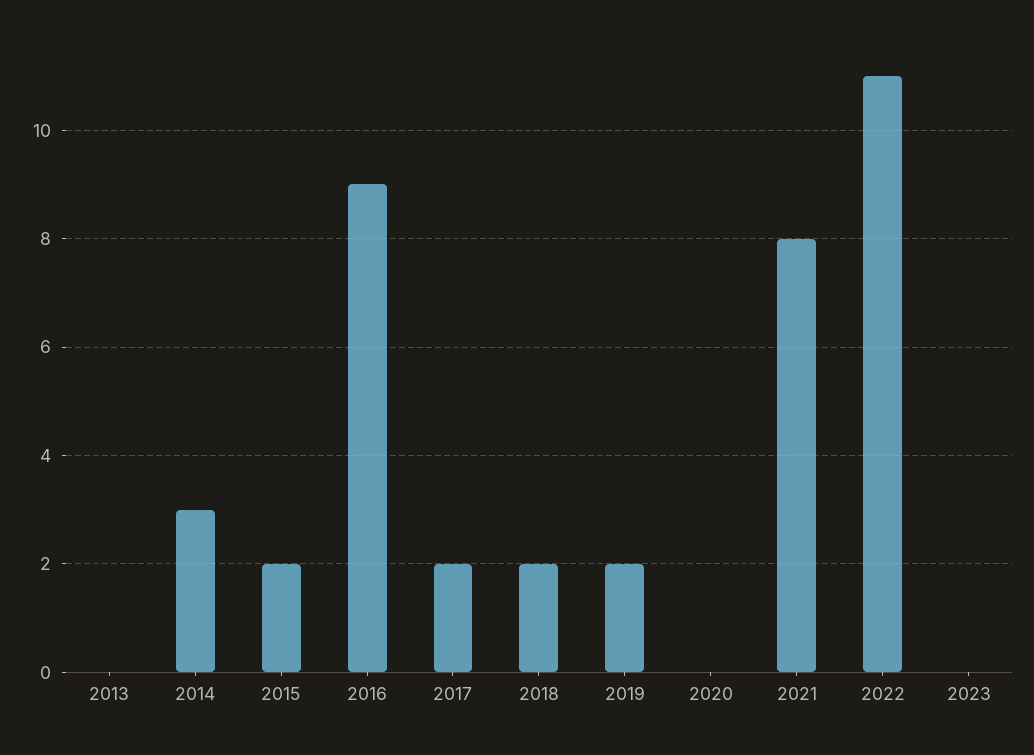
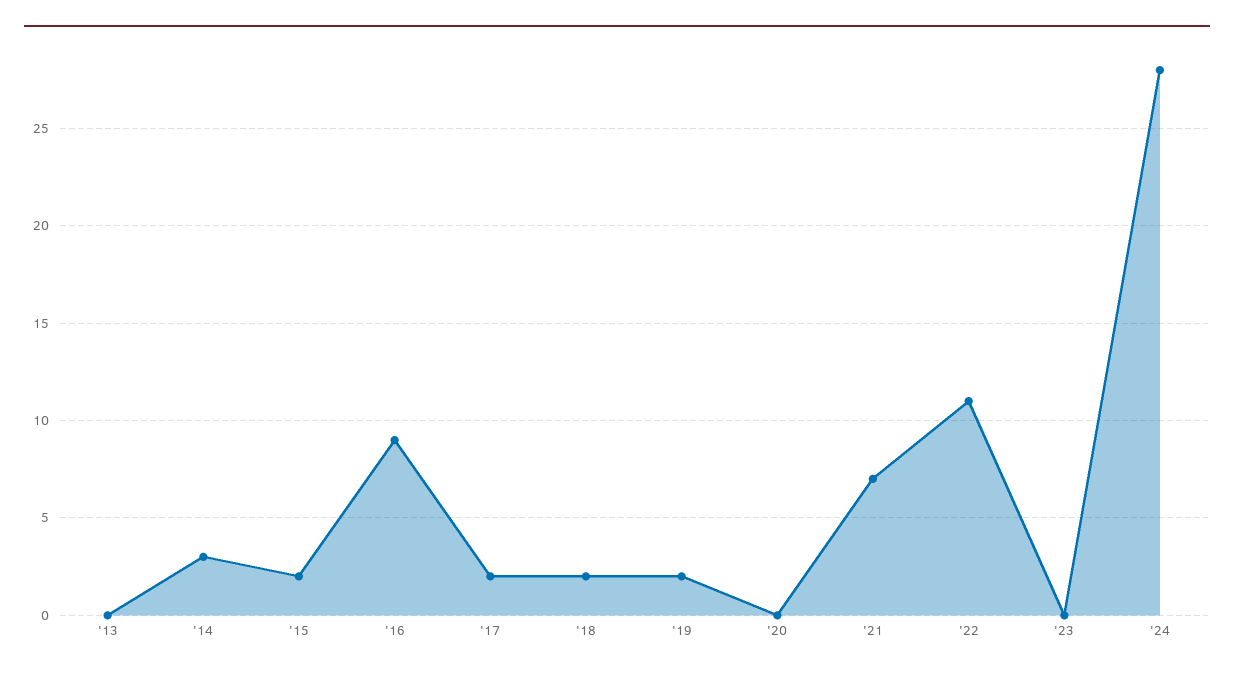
2021: 8 -> 7
'24: none -> 28

